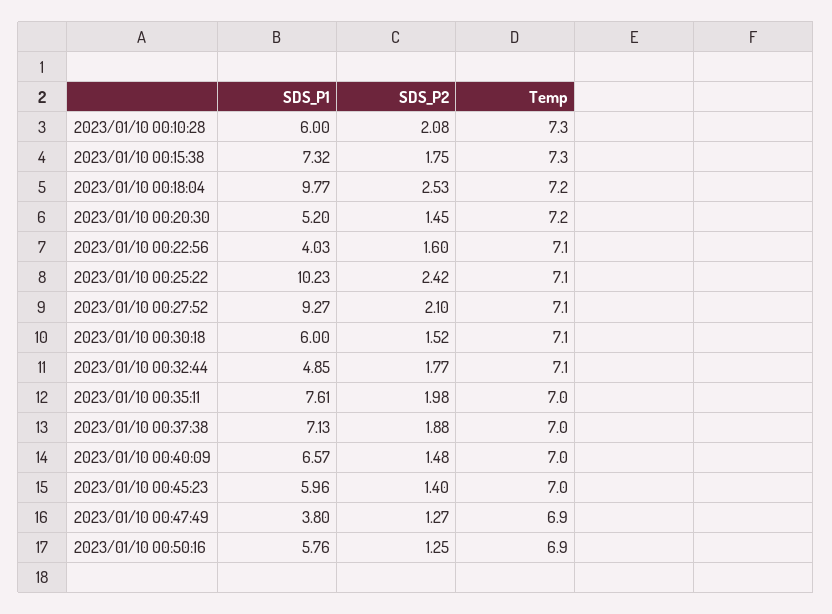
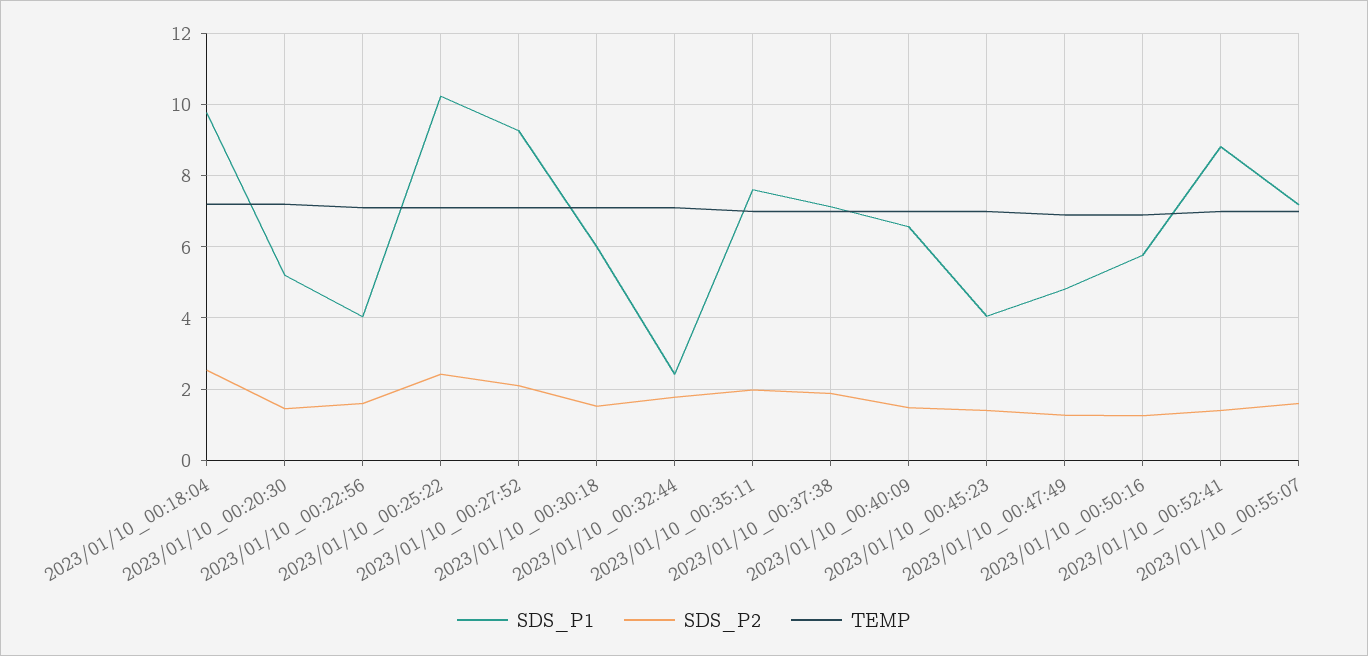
SDS_P1, 2023/01/10 00:10:28: 6 -> none
SDS_P2, 2023/01/10 00:10:28: 2.08 -> none
Temp, 2023/01/10 00:10:28: 7.3 -> none
SDS_P1, 2023/01/10 00:15:38: 7.32 -> none
SDS_P2, 2023/01/10 00:15:38: 1.75 -> none
Temp, 2023/01/10 00:15:38: 7.3 -> none
SDS_P1, 2023/01/10 00:32:44: 4.85 -> 2.4
SDS_P1, 2023/01/10 00:45:23: 5.96 -> 4
SDS_P1, 2023/01/10 00:47:49: 3.8 -> 4.8
SDS_P1, 2023/01/10_00:52:41: none -> 8.8
SDS_P2, 2023/01/10_00:52:41: none -> 1.4
Temp, 2023/01/10_00:52:41: none -> 7
SDS_P1, 2023/01/10_00:55:07: none -> 7.2
SDS_P2, 2023/01/10_00:55:07: none -> 1.6
Temp, 2023/01/10_00:55:07: none -> 7

